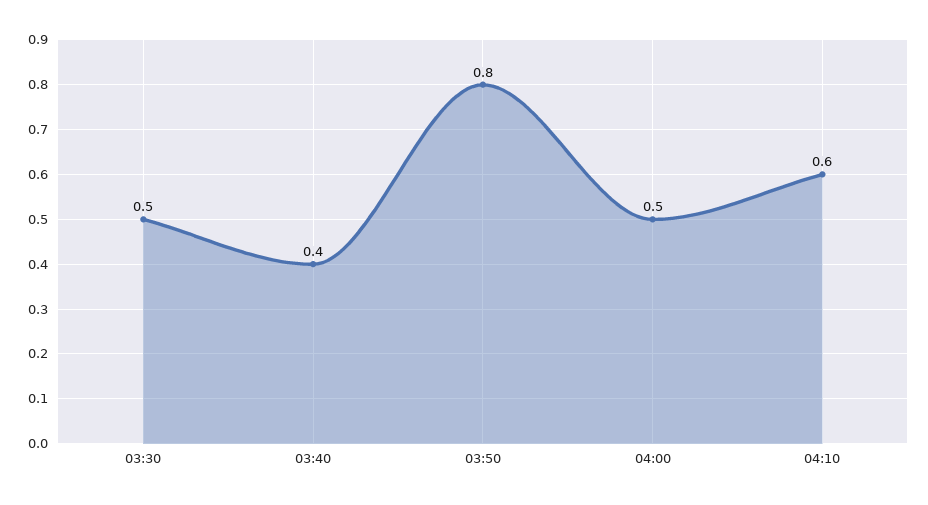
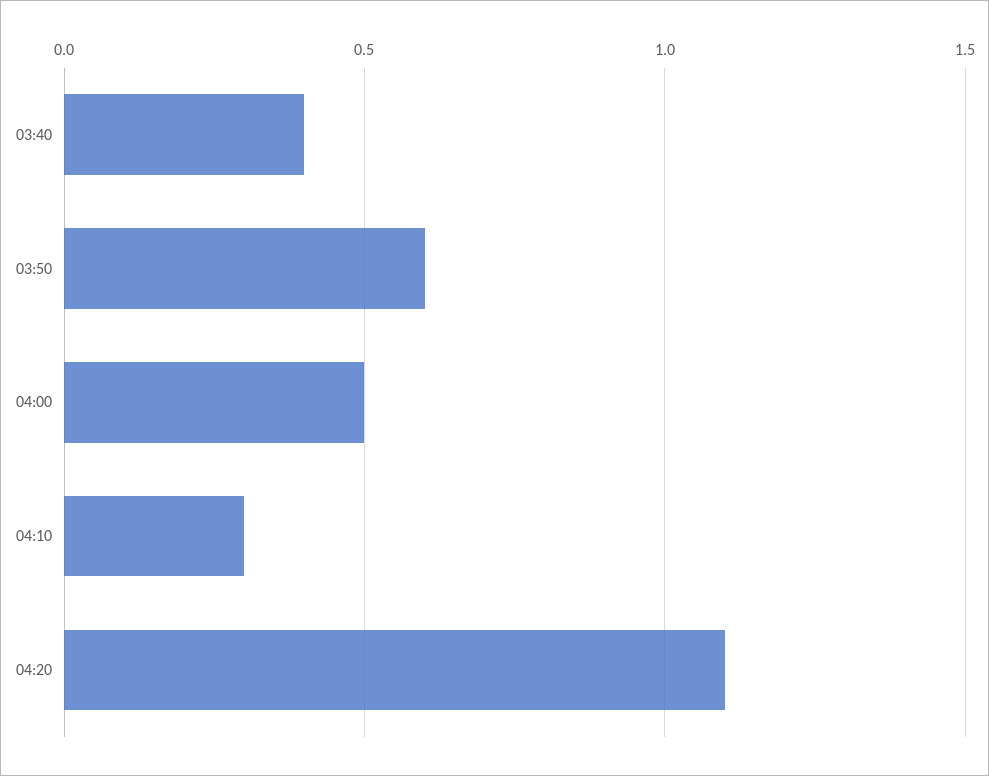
03:30: 0.5 -> none
03:50: 0.8 -> 0.6
04:10: 0.6 -> 0.3
04:20: none -> 1.1

